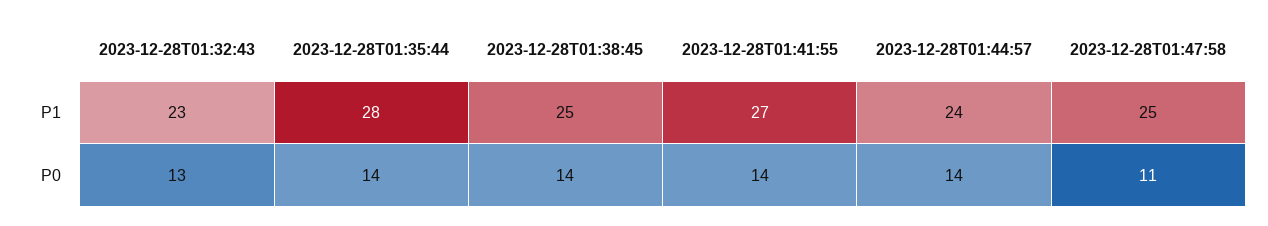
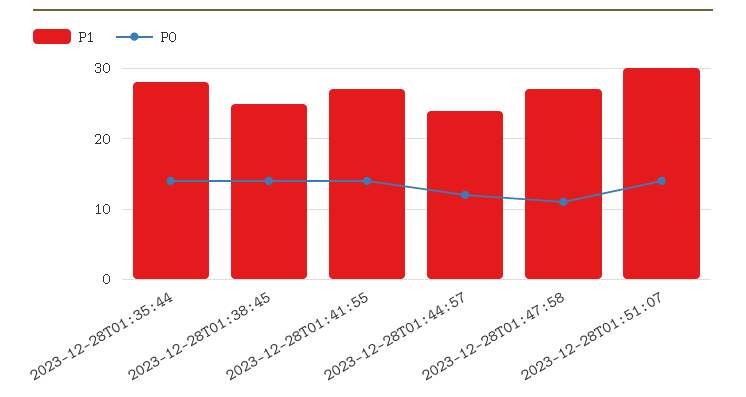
P1, 2023-12-28T01:32:43: 23 -> none
P1, 2023-12-28T01:47:58: 25 -> 27
P0, 2023-12-28T01:32:43: 13 -> none
P0, 2023-12-28T01:44:57: 14 -> 12
P1, 2023-12-28T01:51:07: none -> 30
P0, 2023-12-28T01:51:07: none -> 14

